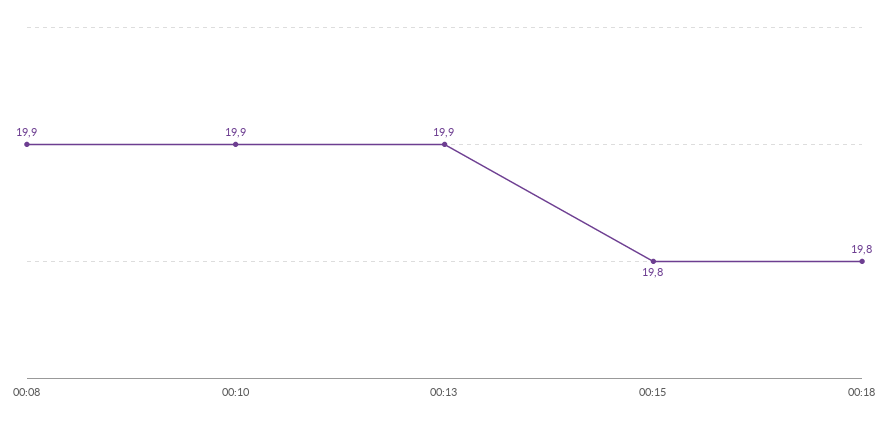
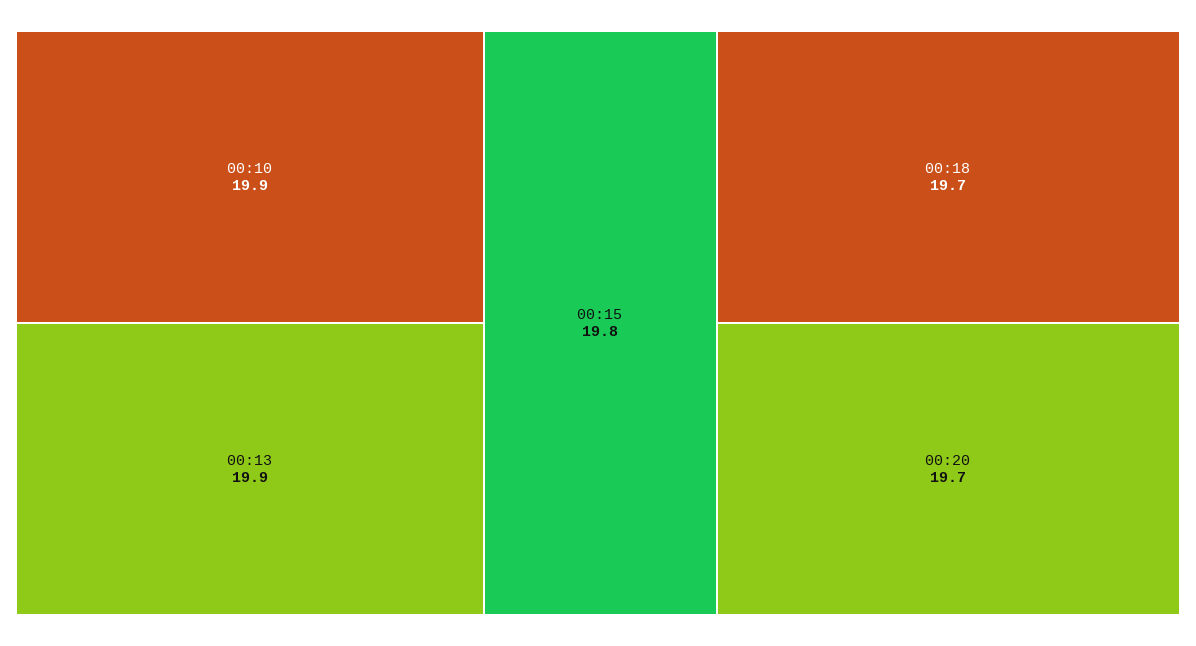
00:08: 19.9 -> none
00:18: 19.8 -> 19.7
00:20: none -> 19.7

